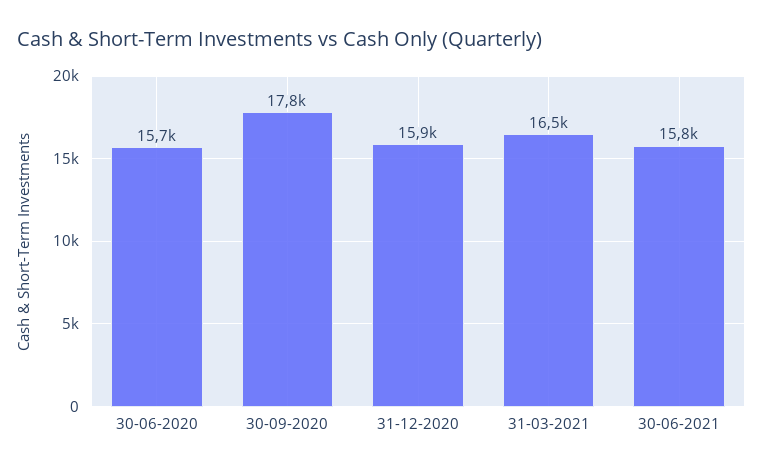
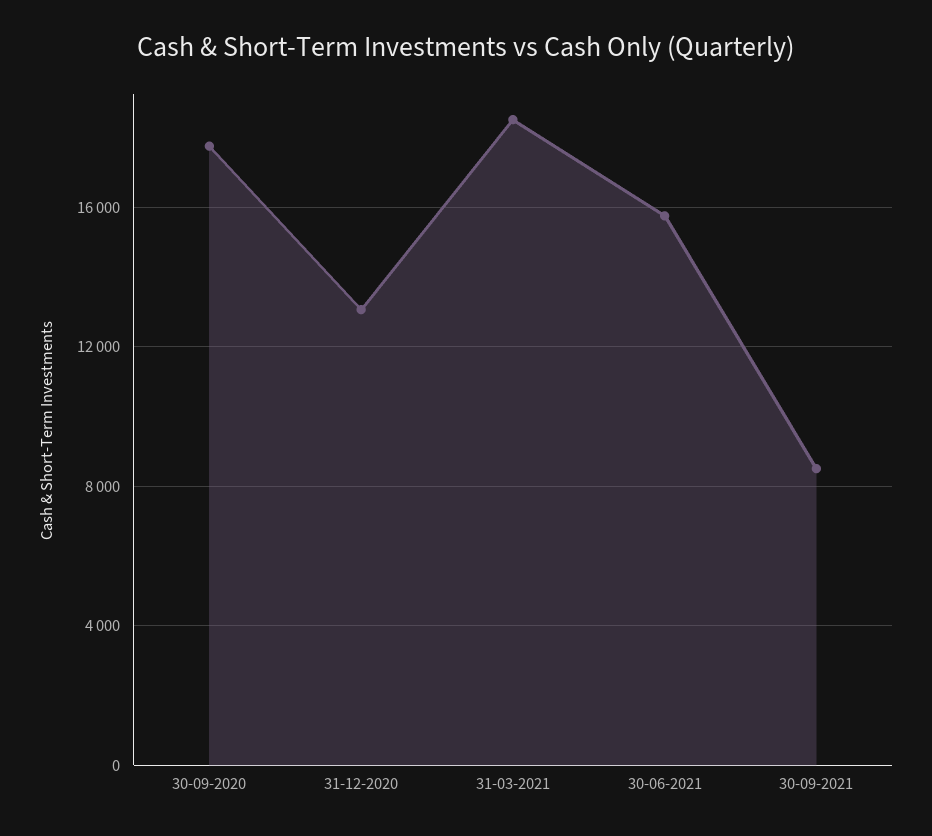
30-06-2020: 15700 -> none
31-12-2020: 15900 -> 13000
31-03-2021: 16500 -> 18500
30-09-2021: none -> 8500

